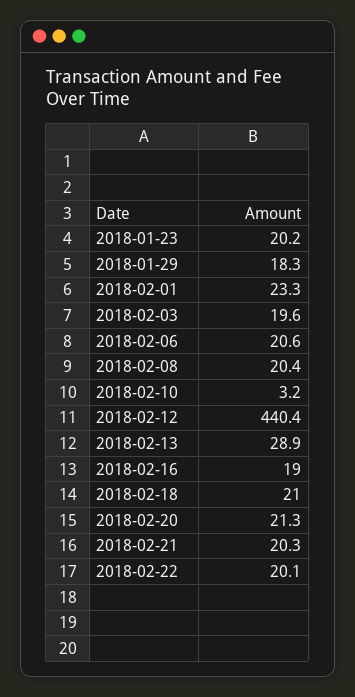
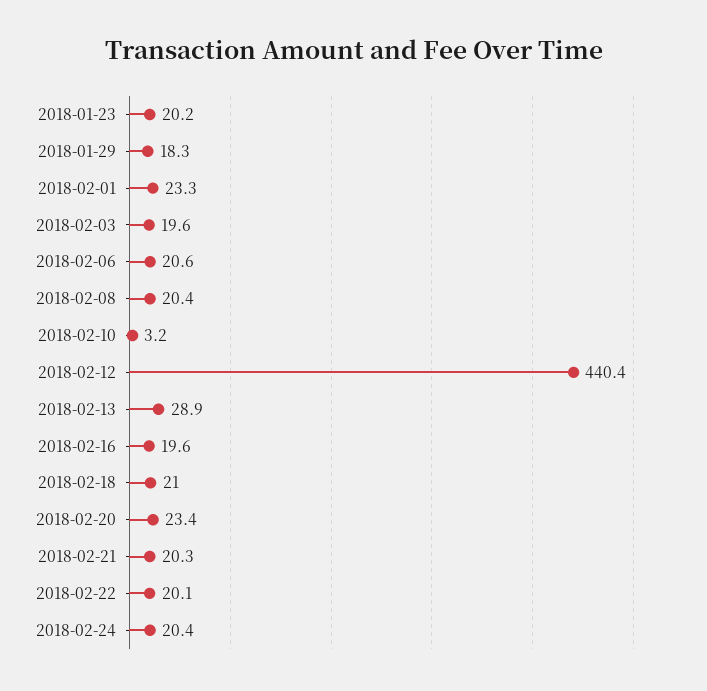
2018-02-16: 19 -> 19.6
2018-02-20: 21.3 -> 23.4
2018-02-24: none -> 20.4

